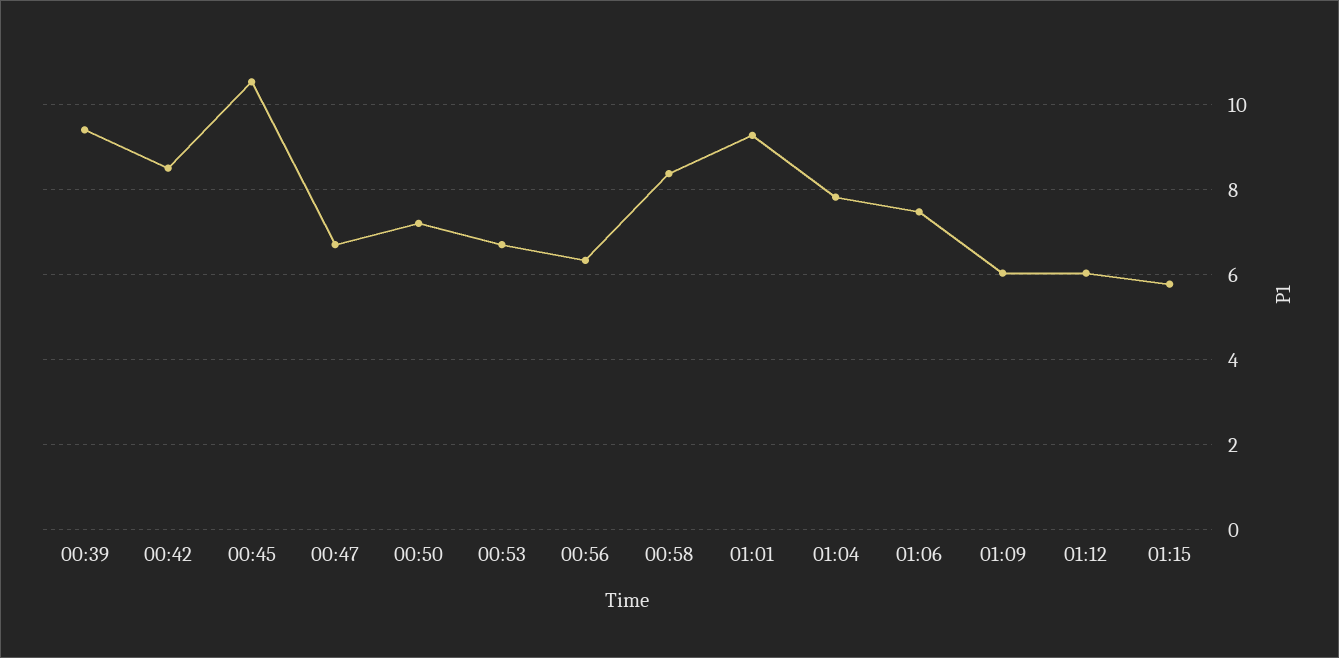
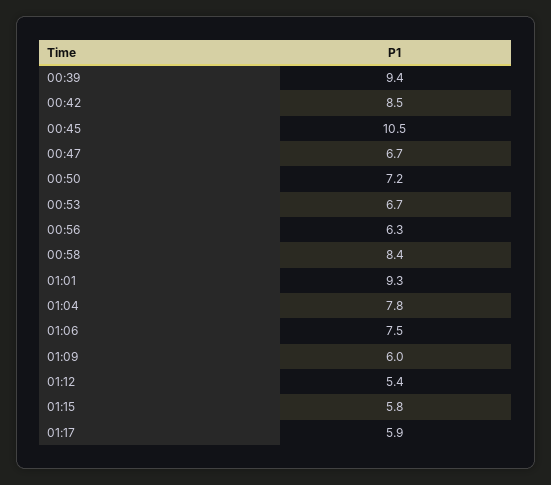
01:12: 6 -> 5.4
01:17: none -> 5.9

